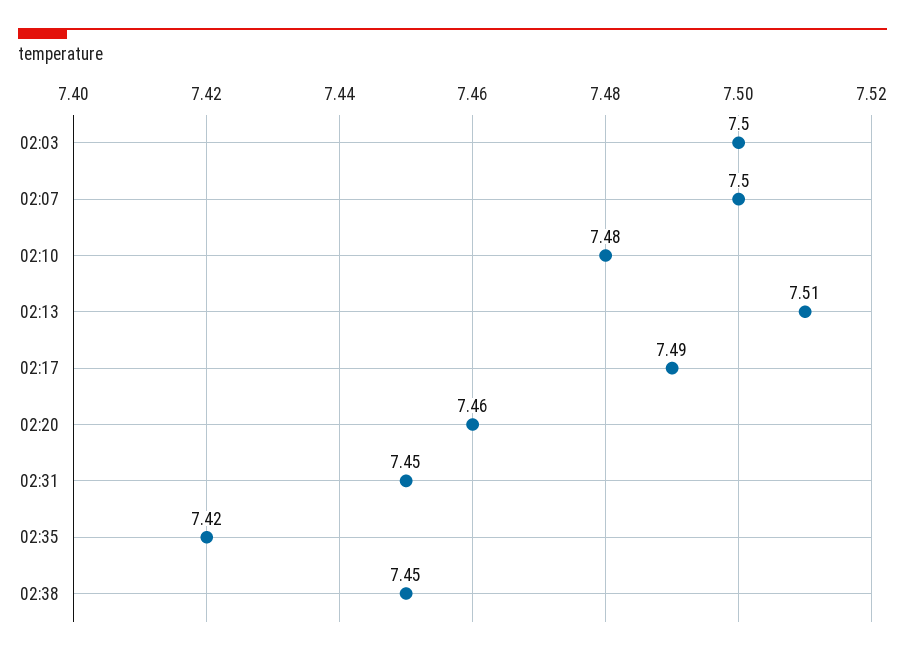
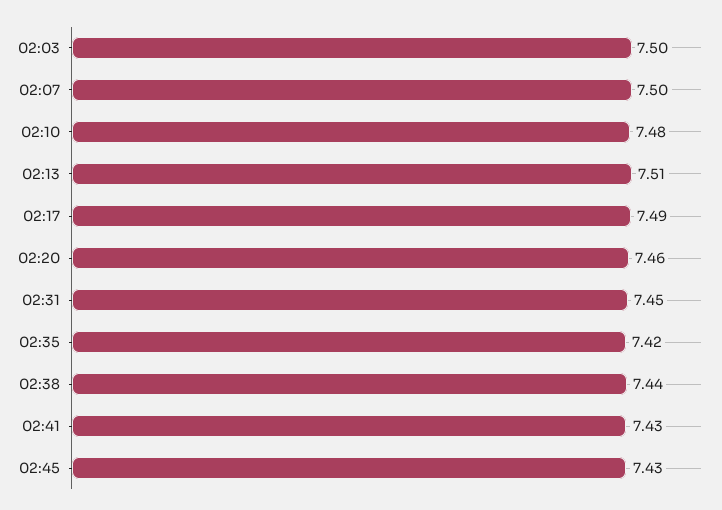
02:38: 7.45 -> 7.44
02:41: none -> 7.43
02:45: none -> 7.43

